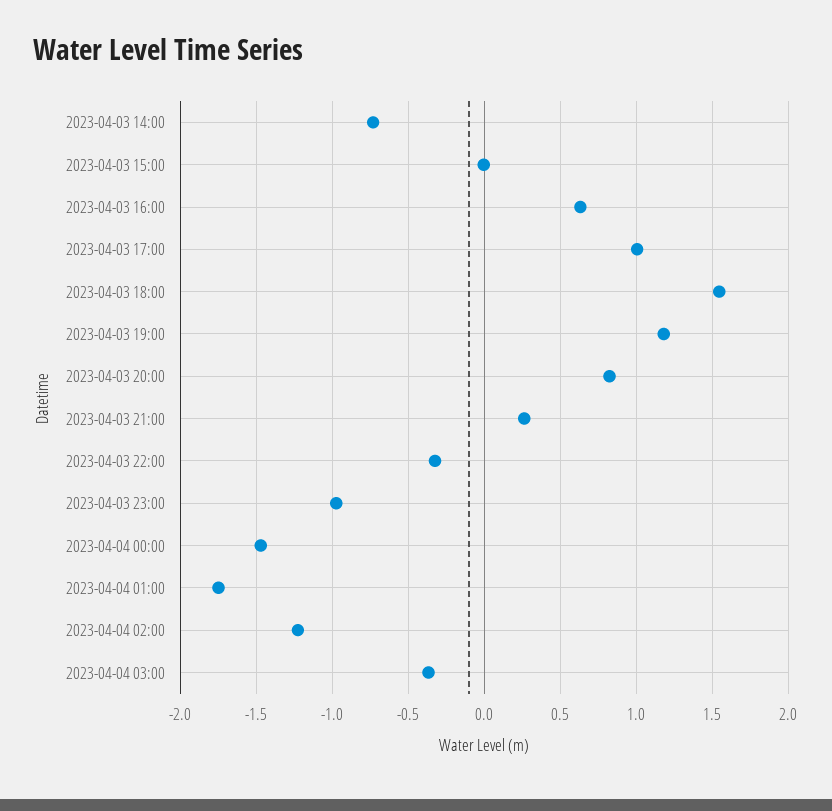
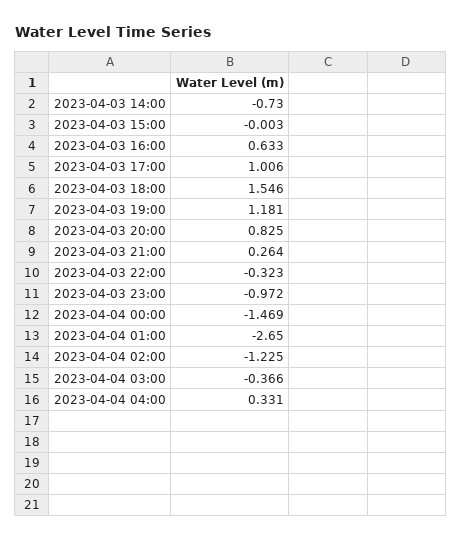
2023-04-04 01:00: -1.75 -> -2.65
2023-04-04 04:00: none -> 0.331

